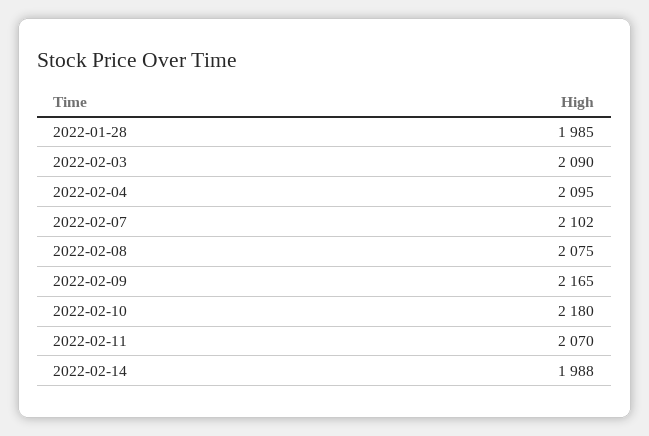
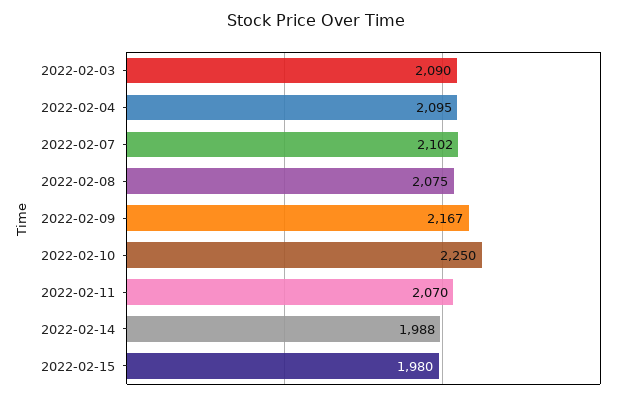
2022-01-28: 1985 -> none
2022-02-09: 2165 -> 2167
2022-02-10: 2180 -> 2250
2022-02-15: none -> 1980

